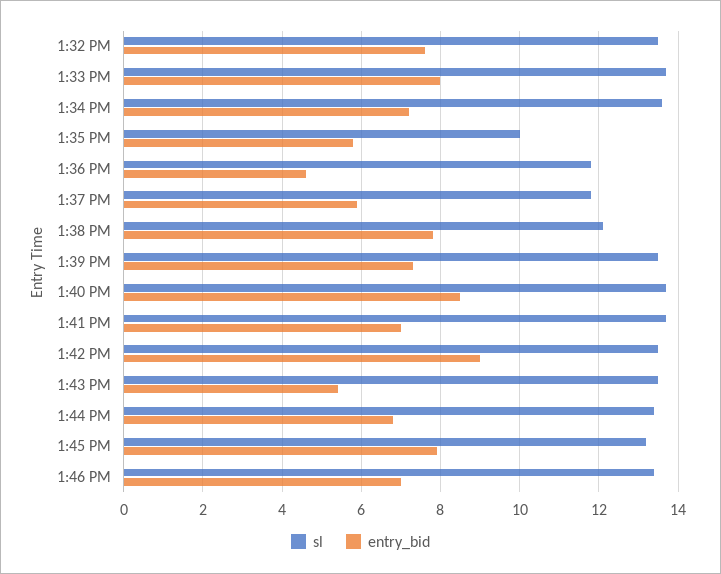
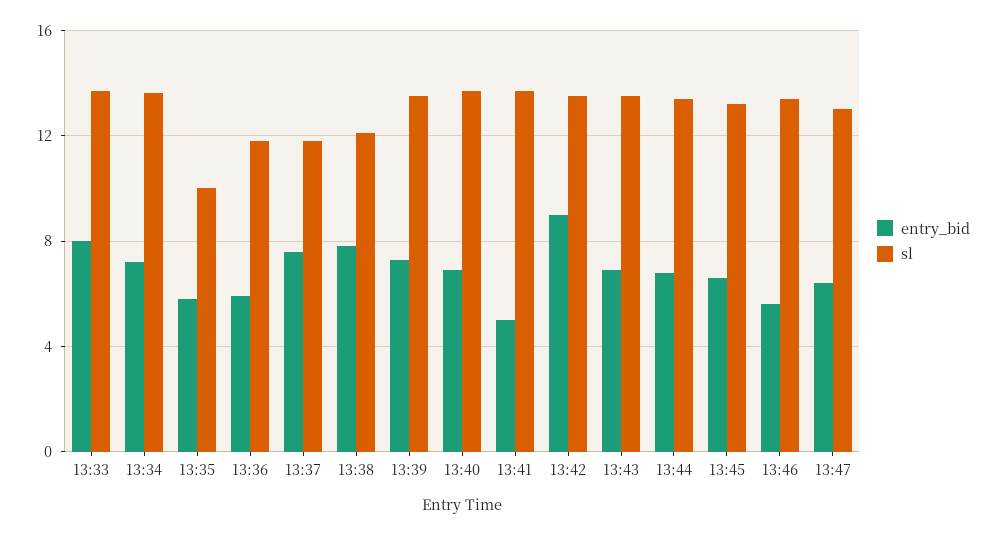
sl, 1:32 PM: 13.5 -> none
entry_bid, 1:32 PM: 7.5 -> none
entry_bid, 1:36 PM: 4.5 -> 6
entry_bid, 1:37 PM: 6 -> 7.5
entry_bid, 1:40 PM: 8.5 -> 7
entry_bid, 1:41 PM: 7 -> 5
entry_bid, 1:43 PM: 5.5 -> 7
entry_bid, 1:45 PM: 8 -> 6.5
entry_bid, 1:46 PM: 7 -> 5.5
entry_bid, 13:47: none -> 6.5
sl, 13:47: none -> 13

